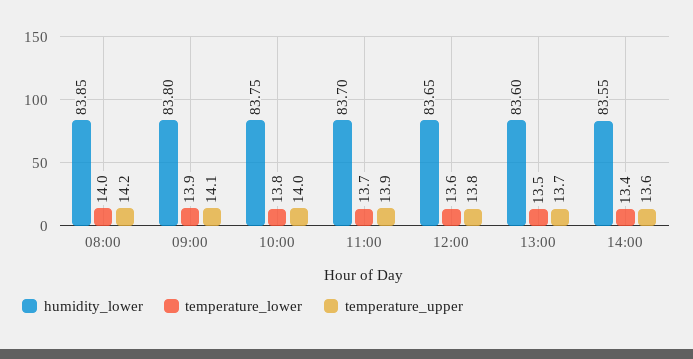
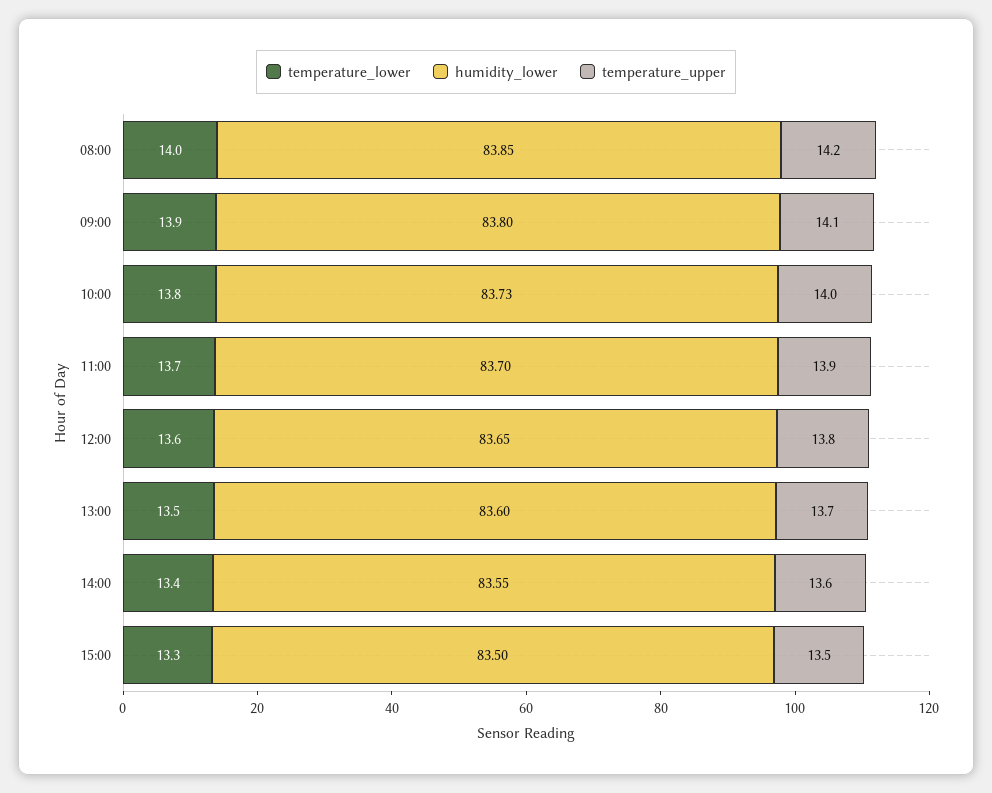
humidity_lower, 10:00: 83.75 -> 83.73
temperature_lower, 15:00: none -> 13.3
humidity_lower, 15:00: none -> 83.5
temperature_upper, 15:00: none -> 13.5

